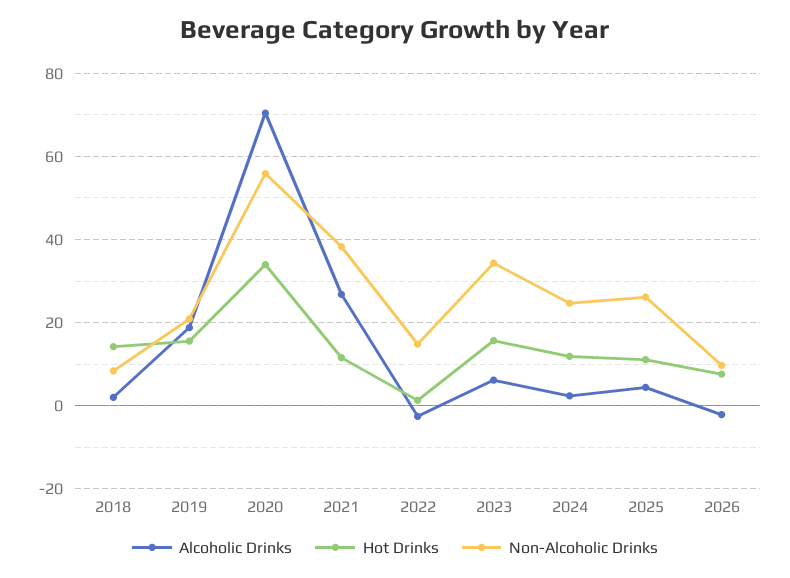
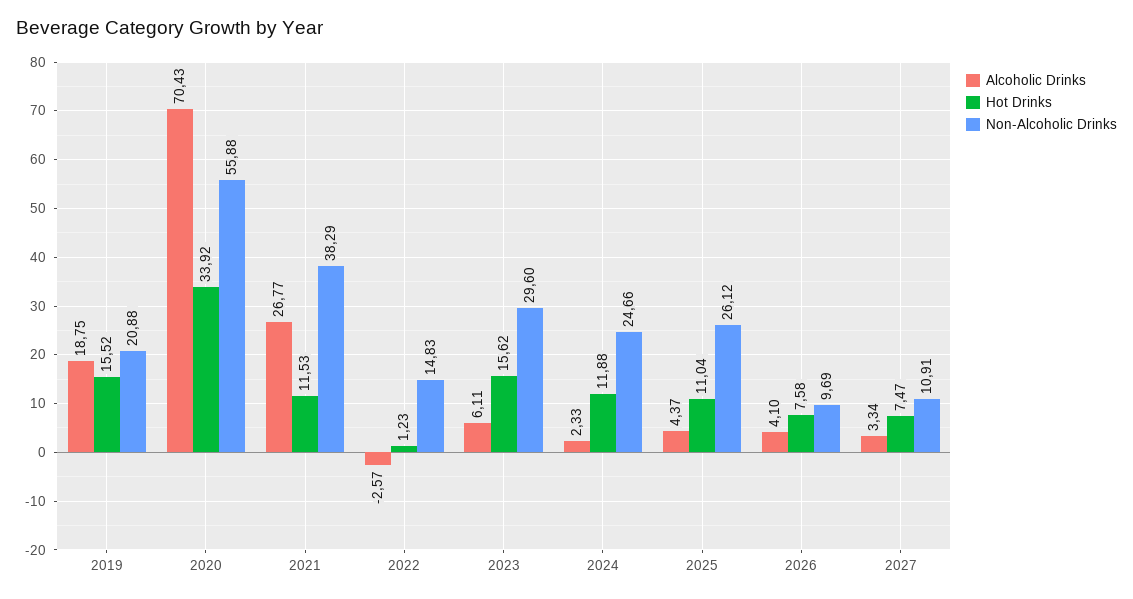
Alcoholic Drinks, 2018: 2 -> none
Hot Drinks, 2018: 14 -> none
Non-Alcoholic Drinks, 2018: 8 -> none
Non-Alcoholic Drinks, 2023: 34 -> 29.6
Alcoholic Drinks, 2026: -2 -> 4.1
Alcoholic Drinks, 2027: none -> 3.34
Hot Drinks, 2027: none -> 7.47
Non-Alcoholic Drinks, 2027: none -> 10.91

